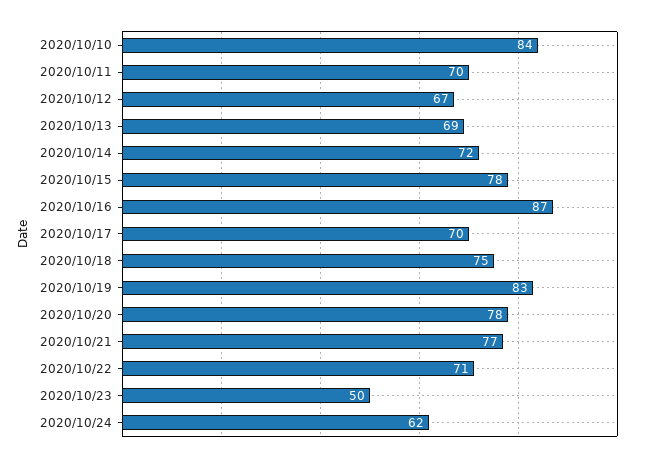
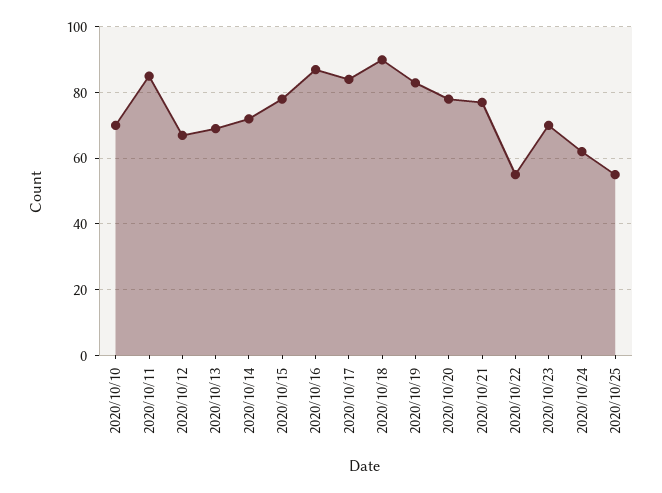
2020/10/10: 84 -> 70
2020/10/11: 70 -> 85
2020/10/17: 70 -> 85
2020/10/18: 75 -> 90
2020/10/22: 71 -> 55
2020/10/23: 50 -> 70
2020/10/25: none -> 55

